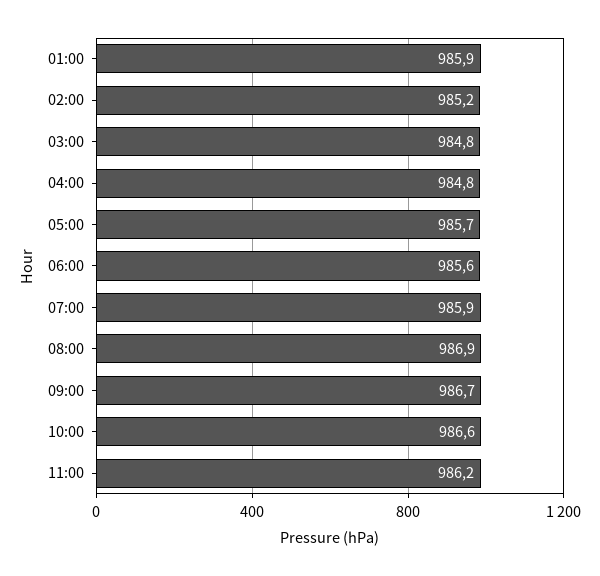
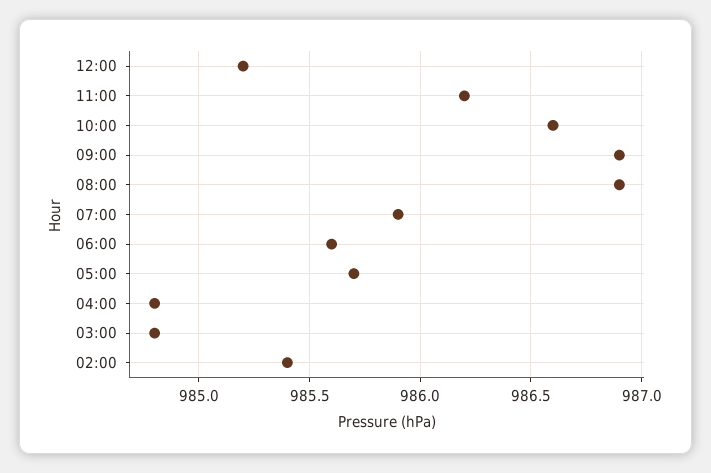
01:00: 985.9 -> none
02:00: 985.2 -> 985.4
09:00: 986.7 -> 986.9
12:00: none -> 985.2

